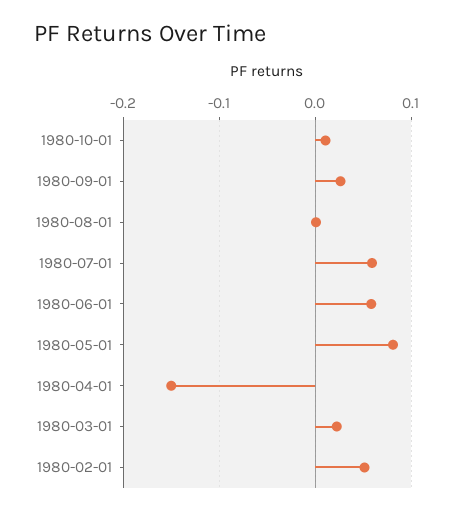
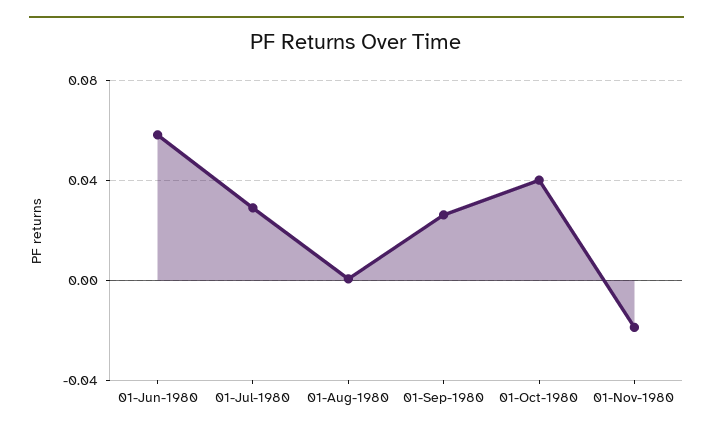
1980-10-01: 0.01 -> 0.04
1980-07-01: 0.06 -> 0.03
1980-05-01: 0.08 -> none
1980-04-01: -0.15 -> none
1980-03-01: 0.02 -> none
1980-02-01: 0.05 -> none
01-Nov-1980: none -> -0.02

